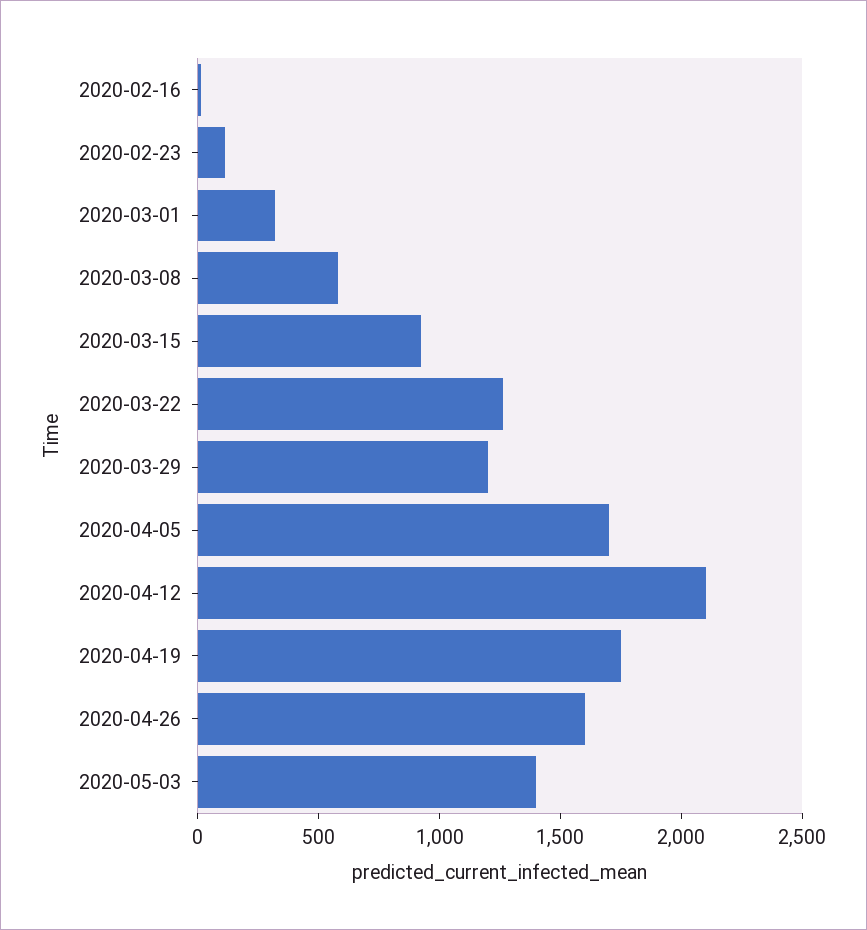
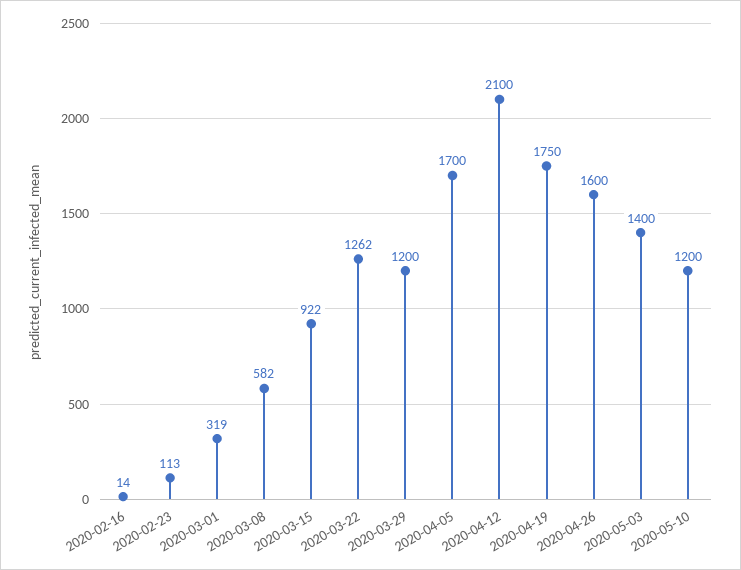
2020-05-10: none -> 1200

